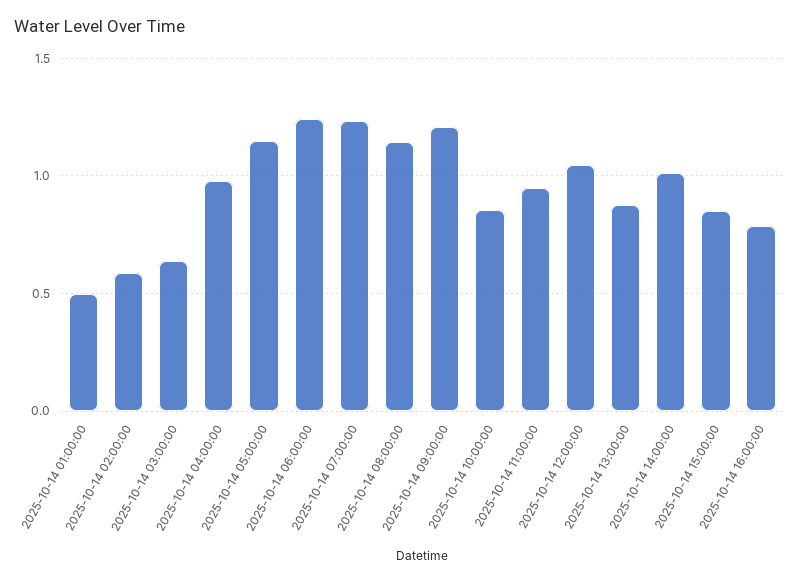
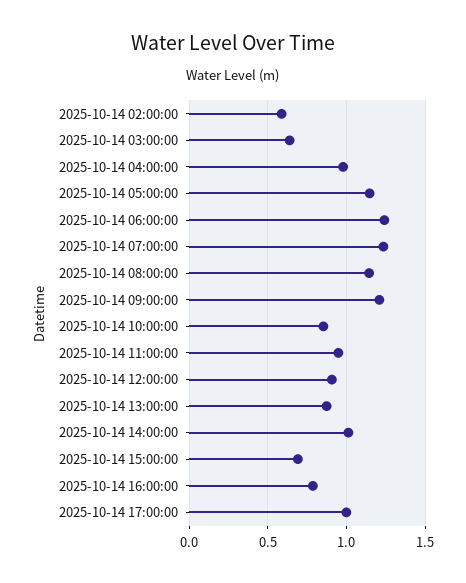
2025-10-14 01:00:00: 0.5 -> none
2025-10-14 12:00:00: 1.05 -> 0.9
2025-10-14 15:00:00: 0.85 -> 0.7
2025-10-14 17:00:00: none -> 1

